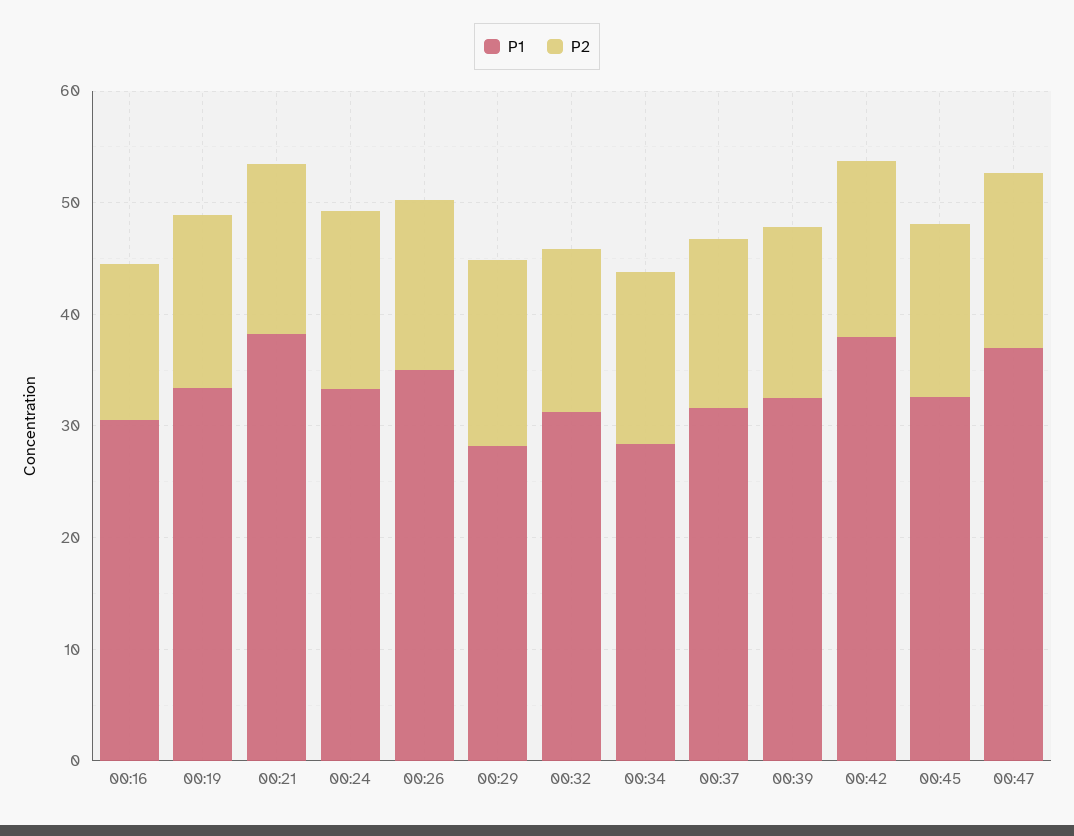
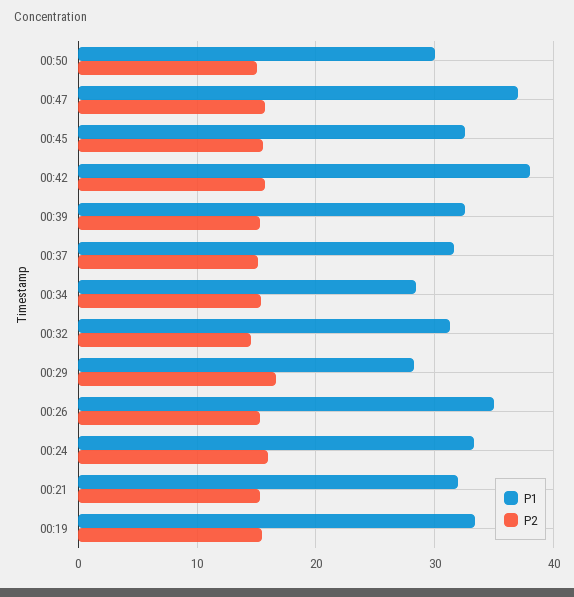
P1, 00:16: 30 -> none
P2, 00:16: 14 -> none
P1, 00:21: 38 -> 32
P1, 00:50: none -> 30
P2, 00:50: none -> 15

